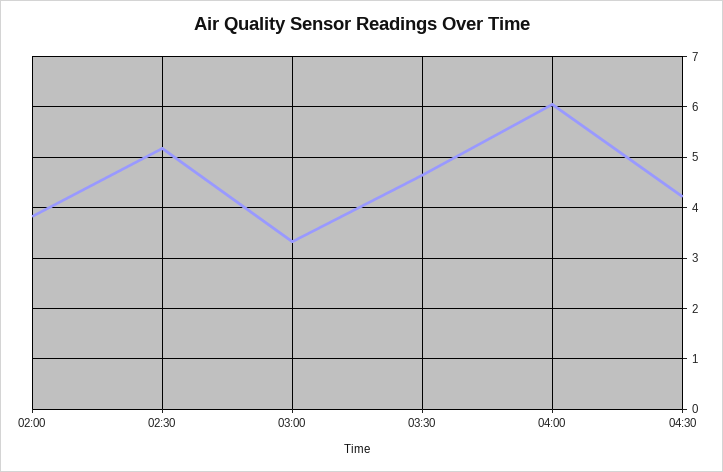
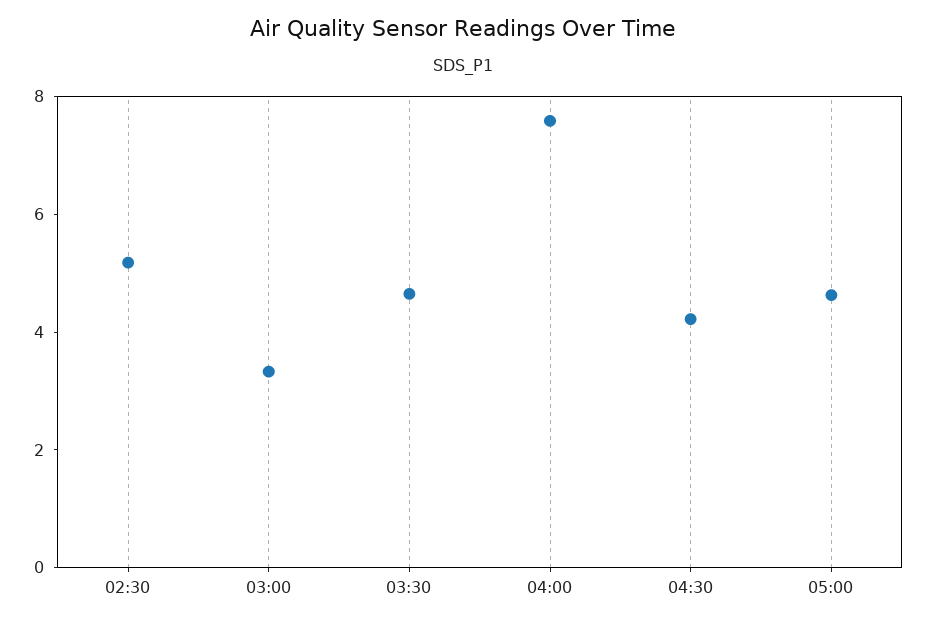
02:00: 3.8 -> none
04:00: 6 -> 7.5
05:00: none -> 4.5

